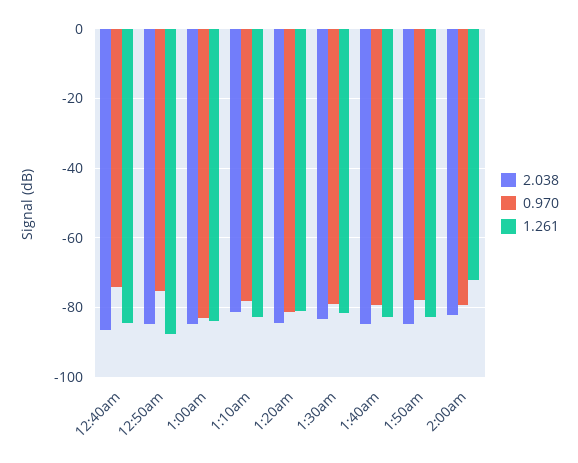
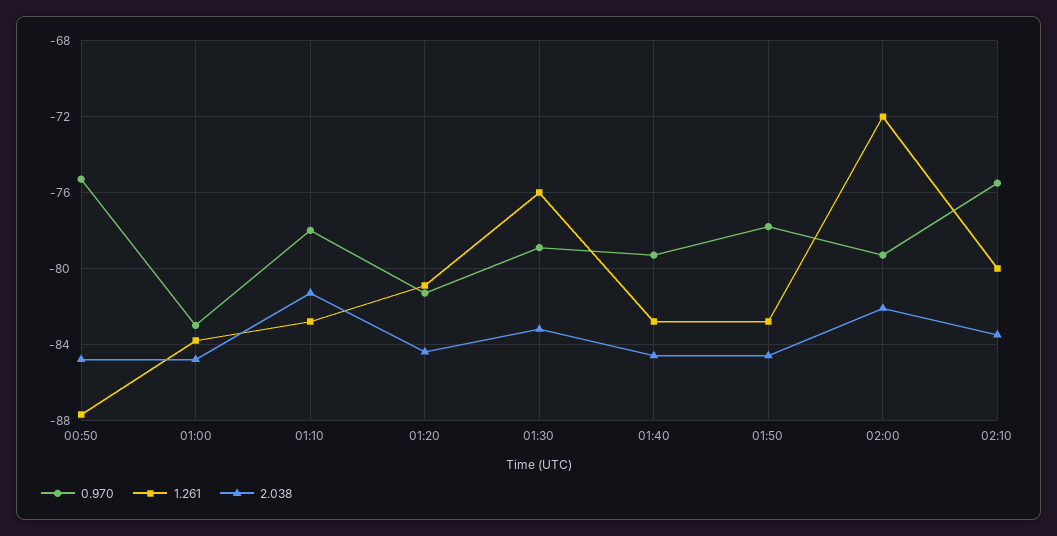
2.038, 12:40am: -86 -> none
0.970, 12:40am: -74 -> none
1.261, 12:40am: -84 -> none
1.261, 1:30am: -82 -> -76
0.970, 02:10: none -> -75.5
1.261, 02:10: none -> -80
2.038, 02:10: none -> -83.5

